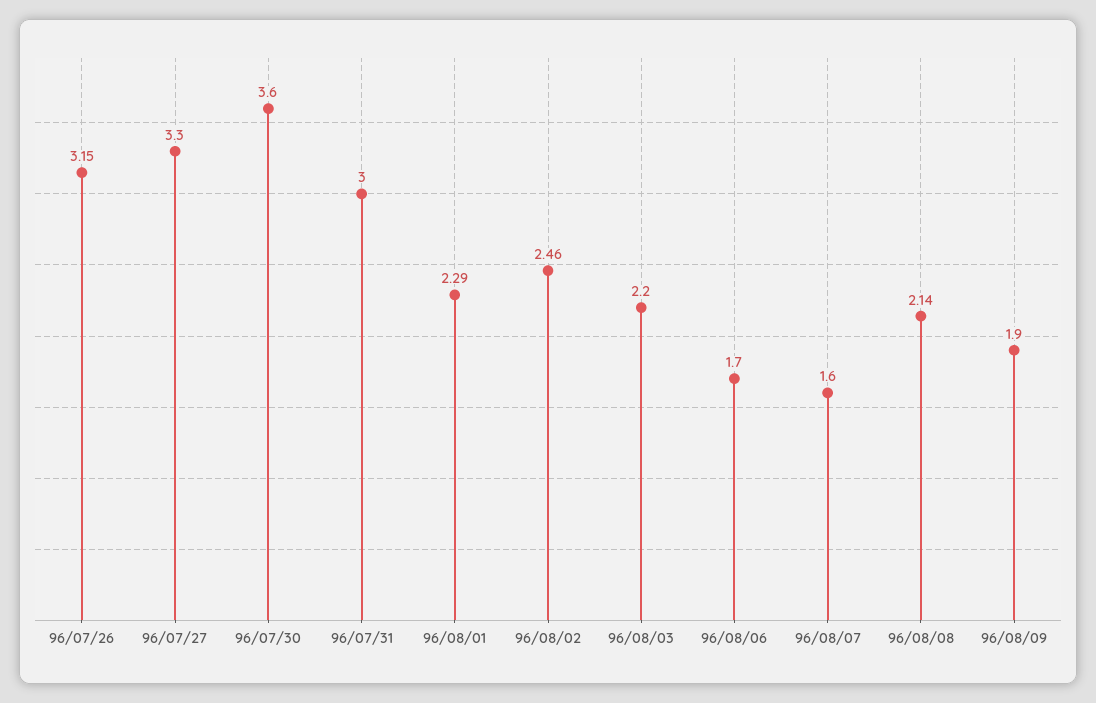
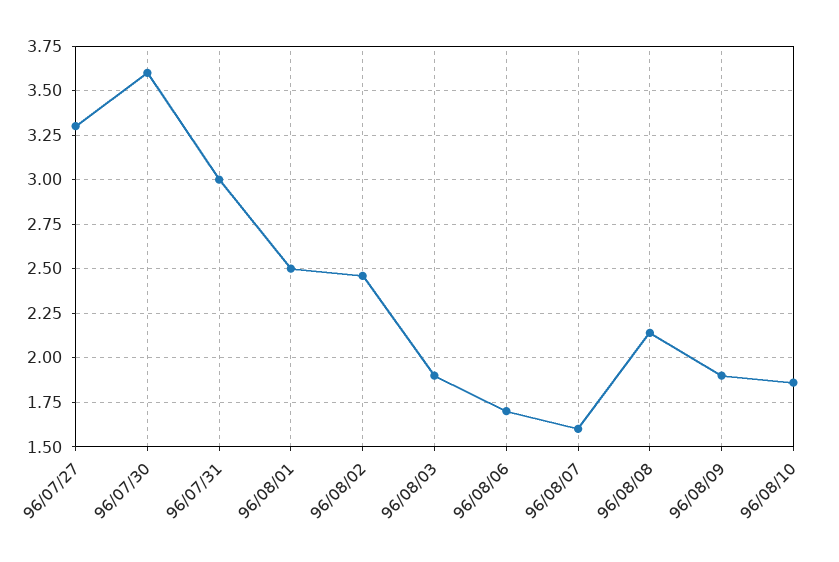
96/07/26: 3.15 -> none
96/08/01: 2.29 -> 2.5
96/08/03: 2.2 -> 1.9
96/08/10: none -> 1.85

